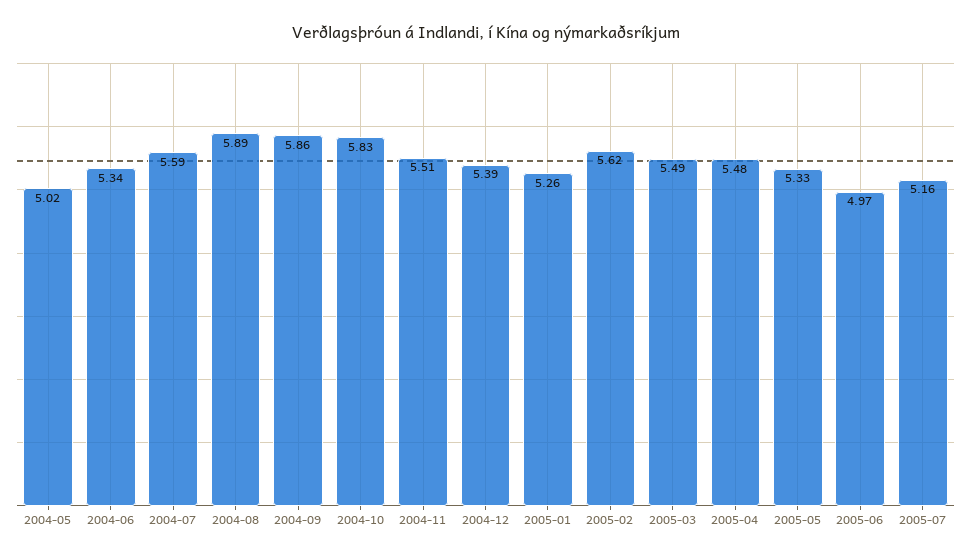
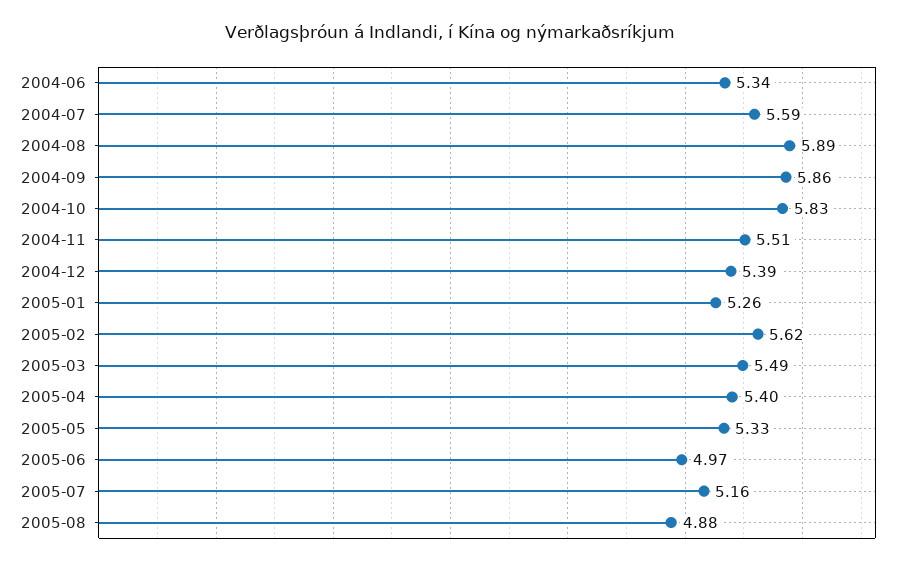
2004-05: 5.02 -> none
2005-04: 5.48 -> 5.4
2005-08: none -> 4.88

